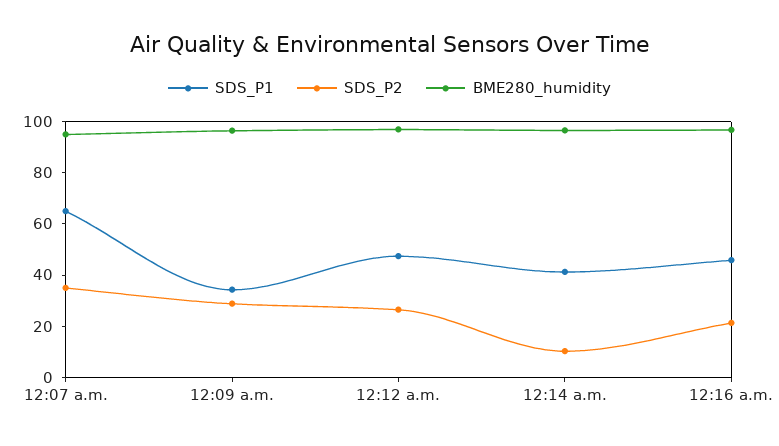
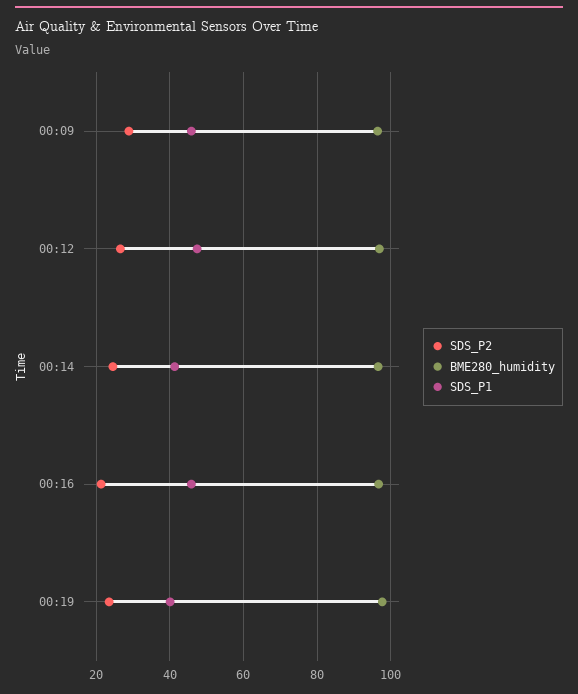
SDS_P1, 12:07 a.m.: 65 -> none
SDS_P2, 12:07 a.m.: 35 -> none
BME280_humidity, 12:07 a.m.: 95 -> none
SDS_P1, 12:09 a.m.: 35 -> 46
SDS_P2, 12:14 a.m.: 10 -> 24
SDS_P2, 00:19: none -> 24
BME280_humidity, 00:19: none -> 98
SDS_P1, 00:19: none -> 40

